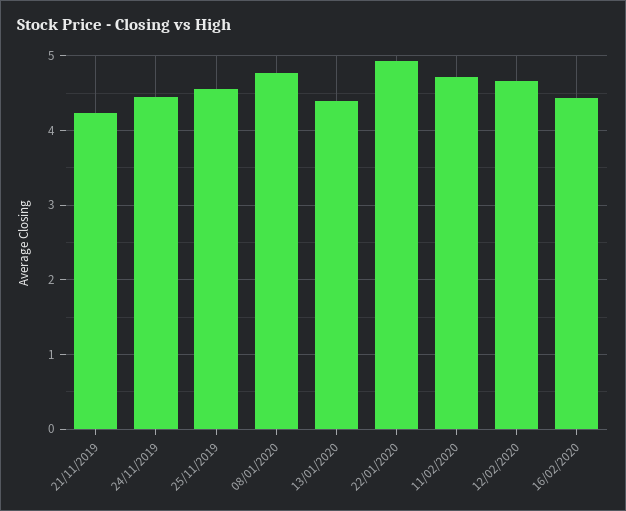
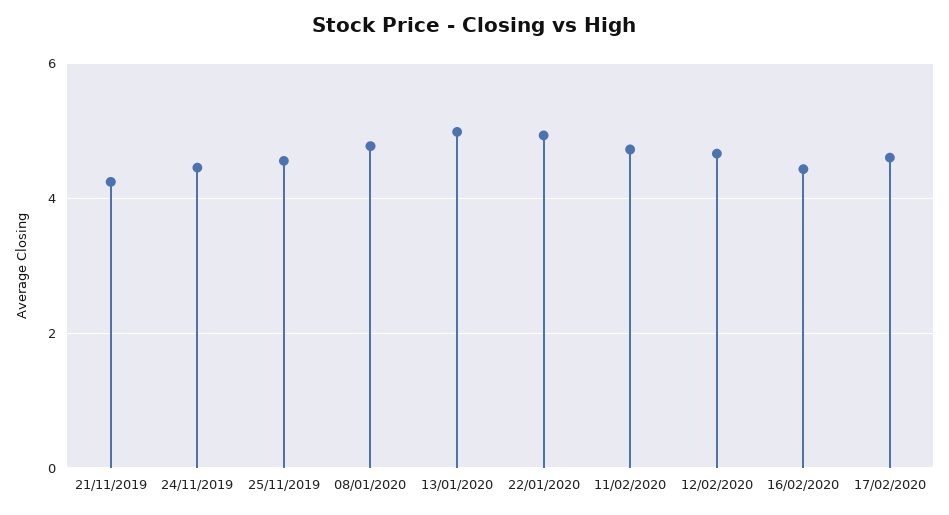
13/01/2020: 4.4 -> 5
17/02/2020: none -> 4.6

